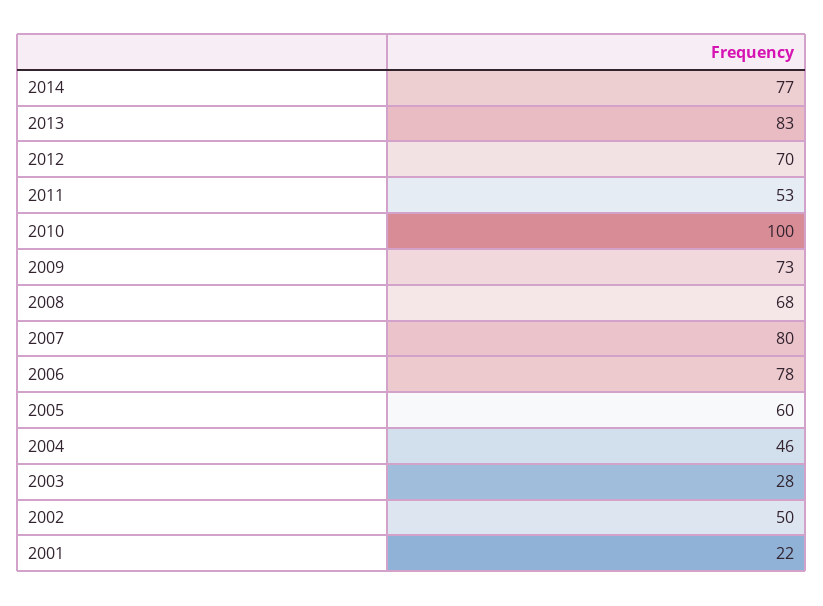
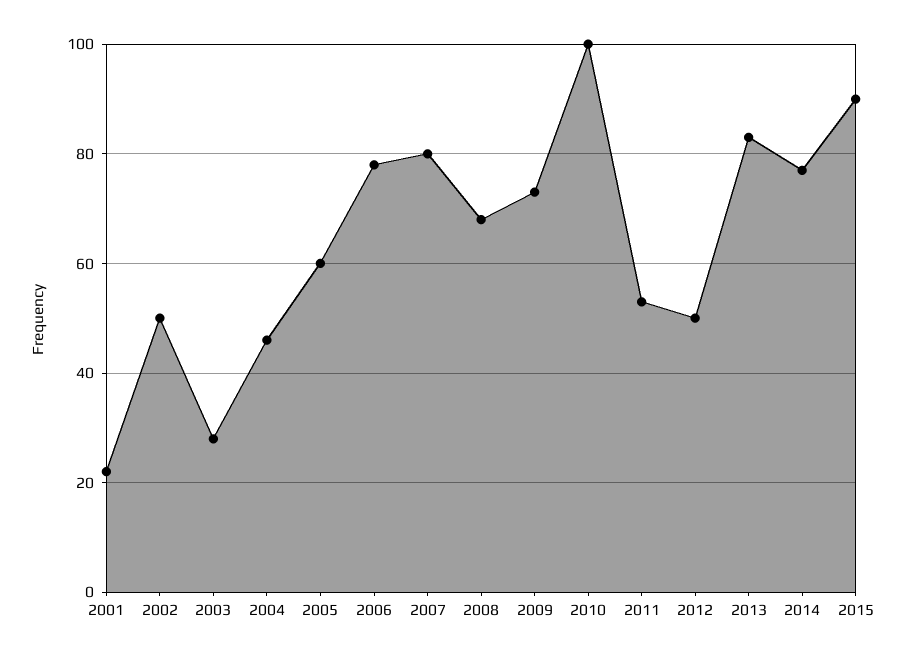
2012: 70 -> 50
2015: none -> 90

